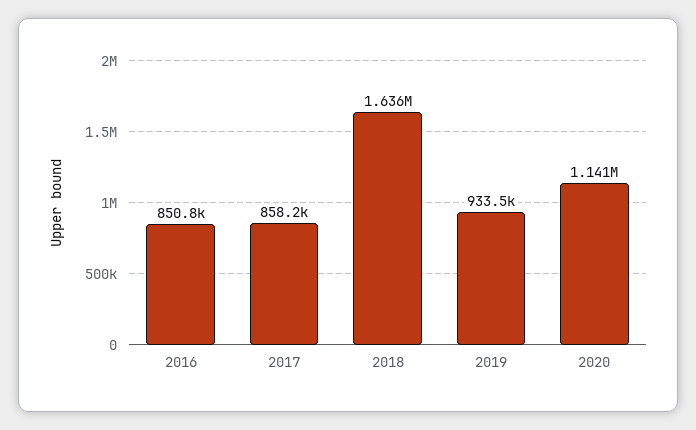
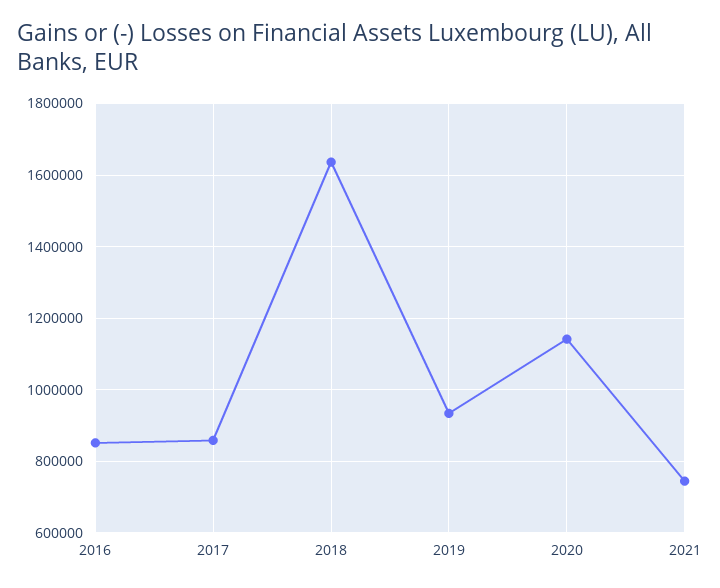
2021: none -> 740000

